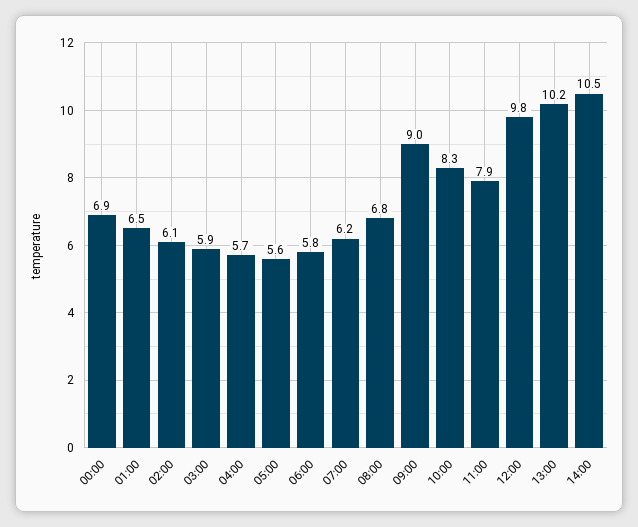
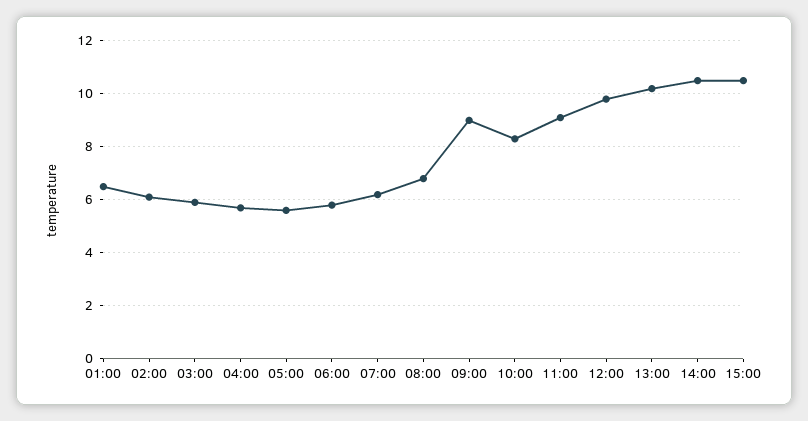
00:00: 6.9 -> none
11:00: 7.9 -> 9
15:00: none -> 10.5

